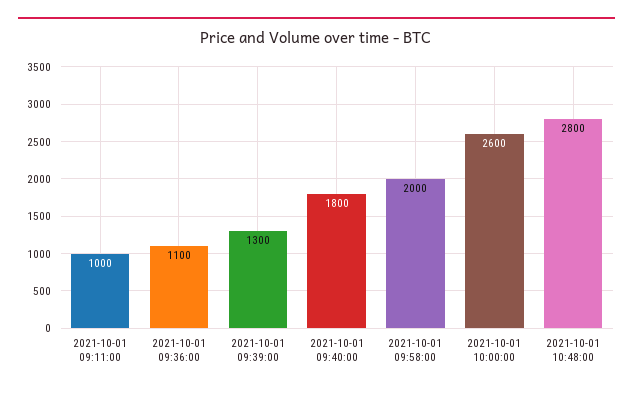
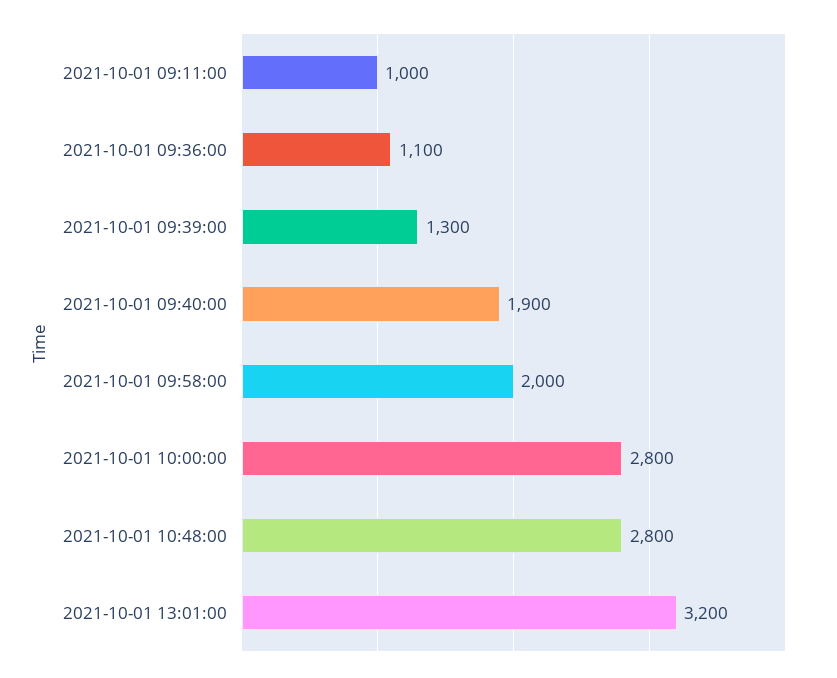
2021-10-01 09:40:00: 1800 -> 1900
2021-10-01 10:00:00: 2600 -> 2800
2021-10-01 13:01:00: none -> 3200

